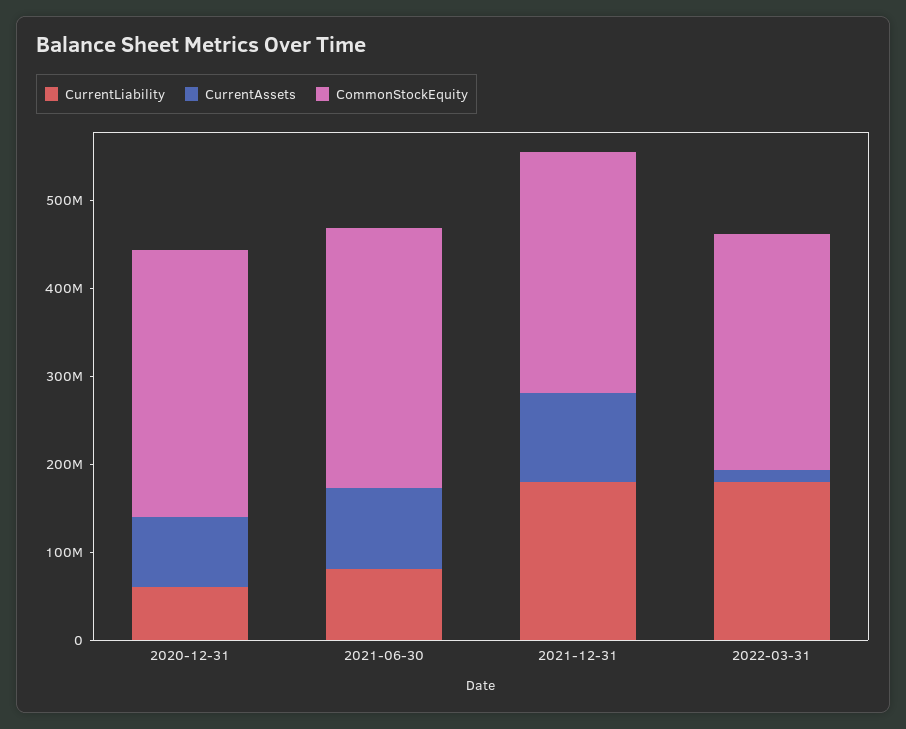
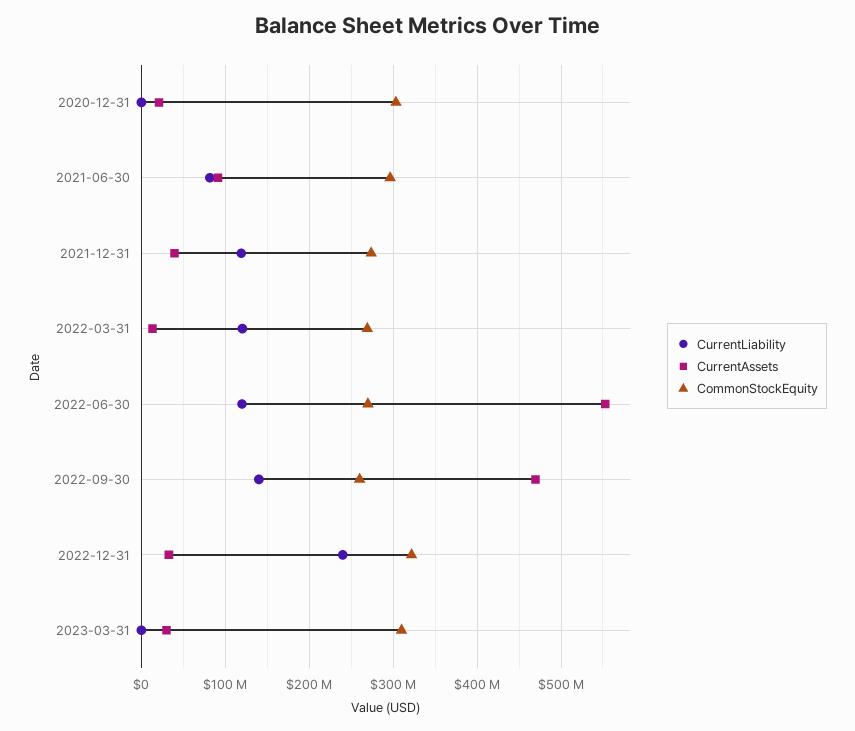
CurrentLiability, 2020-12-31: 60000000 -> 0
CurrentAssets, 2020-12-31: 80000000 -> 20000000
CurrentLiability, 2021-12-31: 180000000 -> 120000000
CurrentAssets, 2021-12-31: 100000000 -> 40000000
CurrentLiability, 2022-03-31: 180000000 -> 120000000
CurrentLiability, 2022-06-30: none -> 120000000
CurrentAssets, 2022-06-30: none -> 550000000
CommonStockEquity, 2022-06-30: none -> 270000000
CurrentLiability, 2022-09-30: none -> 140000000
CurrentAssets, 2022-09-30: none -> 470000000
CommonStockEquity, 2022-09-30: none -> 260000000
CurrentLiability, 2022-12-31: none -> 240000000
CurrentAssets, 2022-12-31: none -> 30000000
CommonStockEquity, 2022-12-31: none -> 320000000
CurrentLiability, 2023-03-31: none -> 0
CurrentAssets, 2023-03-31: none -> 30000000
CommonStockEquity, 2023-03-31: none -> 310000000

